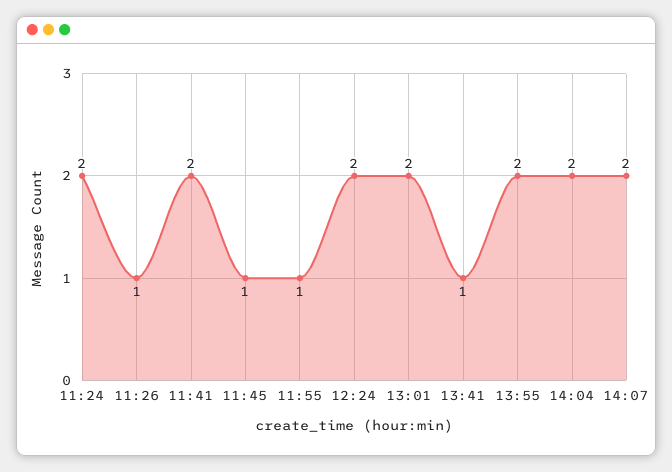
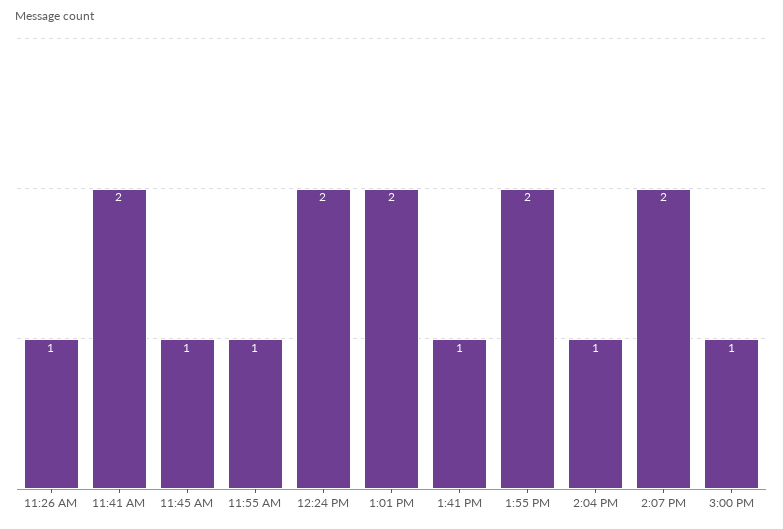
11:24: 2 -> none
14:04: 2 -> 1
3:00 PM: none -> 1

